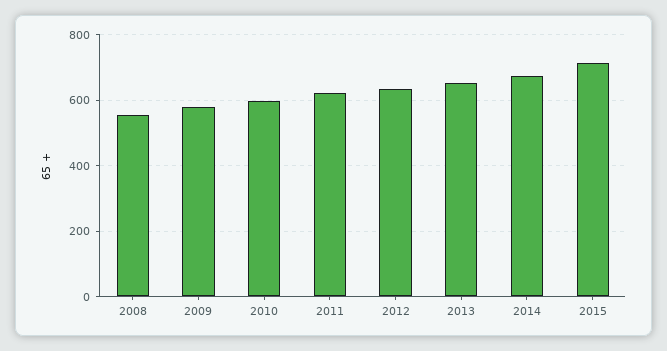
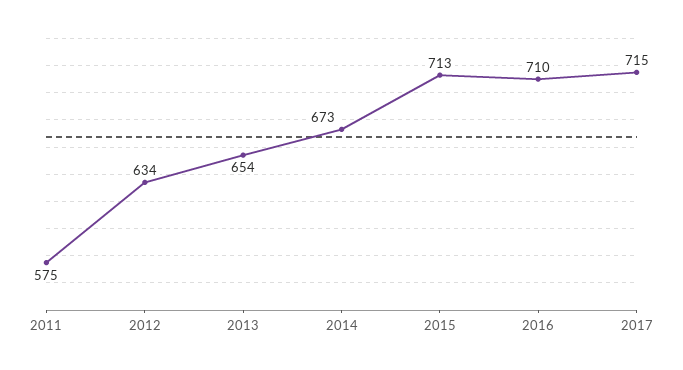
2008: 560 -> none
2009: 580 -> none
2010: 600 -> none
2011: 620 -> 575
2016: none -> 710
2017: none -> 715

